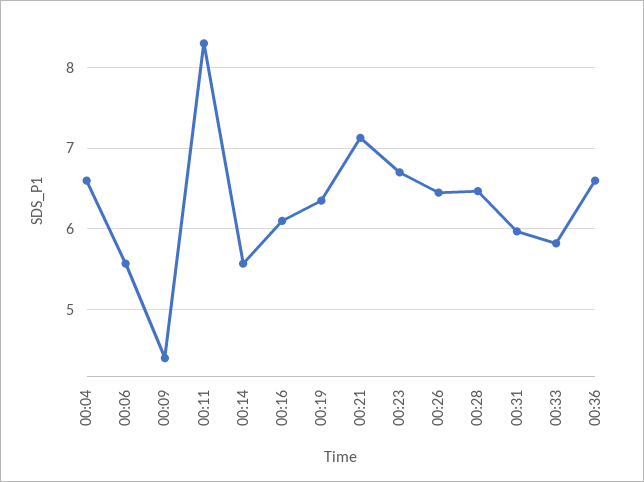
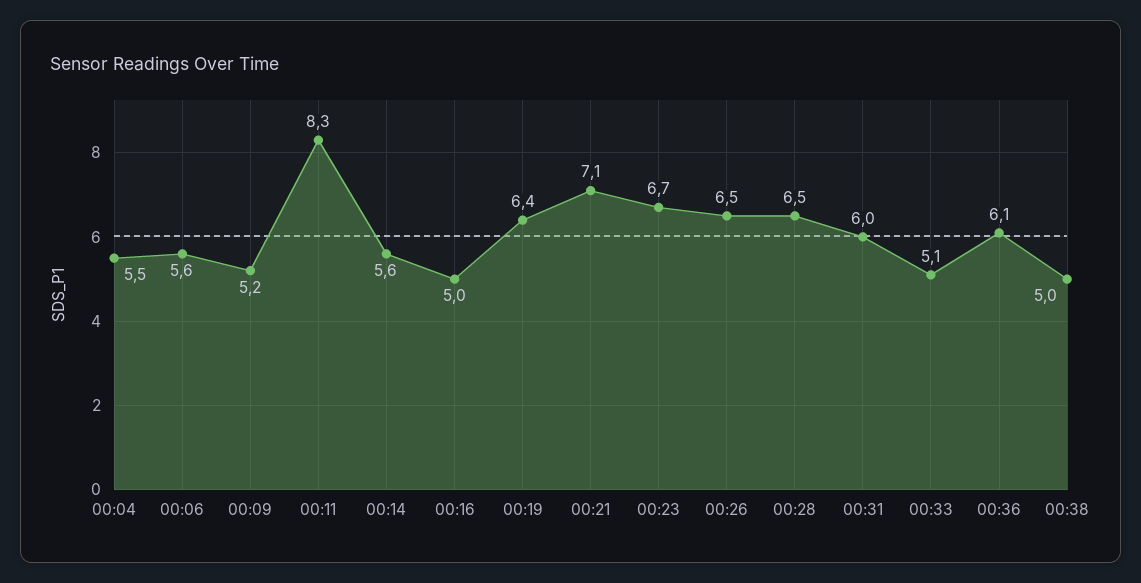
00:04: 6.6 -> 5.5
00:09: 4.4 -> 5.2
00:16: 6.1 -> 5
00:33: 5.8 -> 5.1
00:36: 6.6 -> 6.1
00:38: none -> 5

